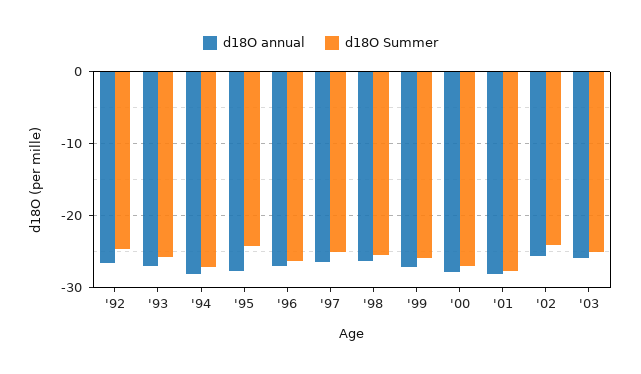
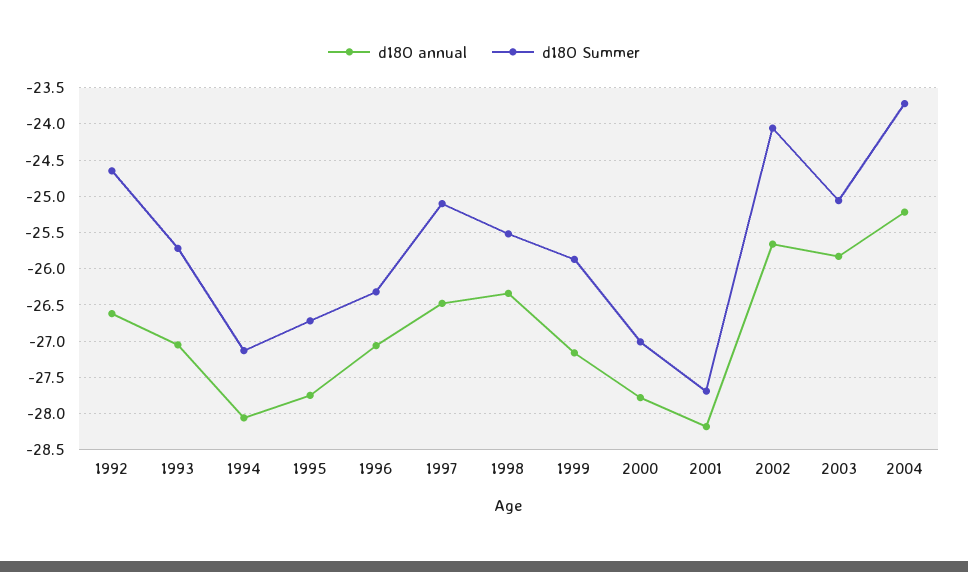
d18O Summer, '95: -24 -> -26.7
d18O annual, 2004: none -> -25.2
d18O Summer, 2004: none -> -23.7

